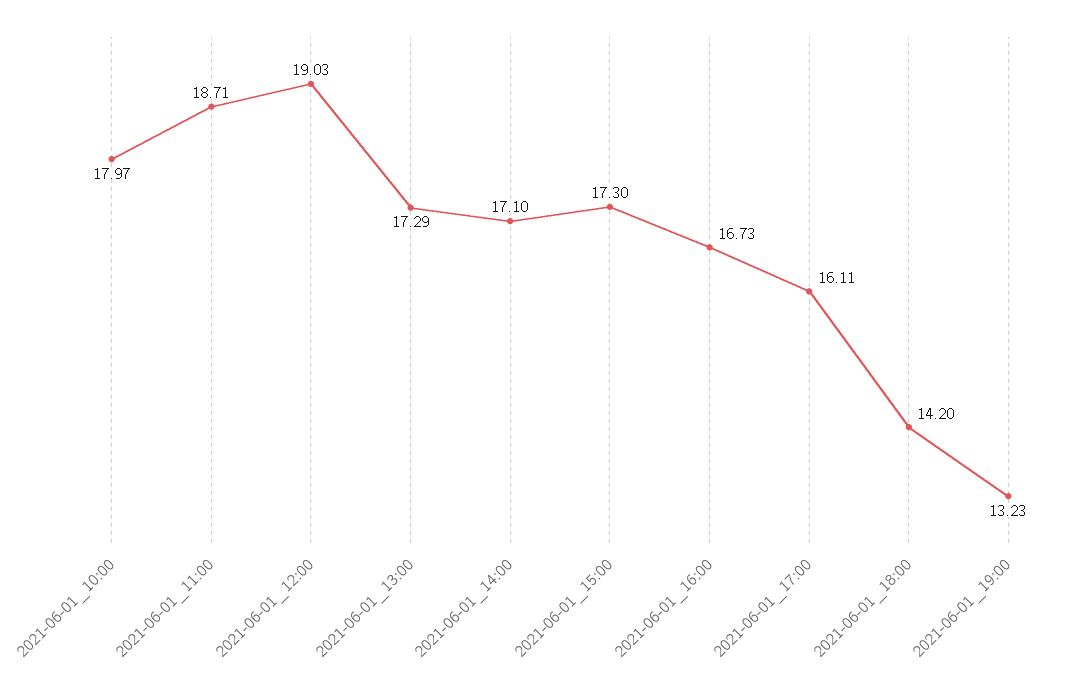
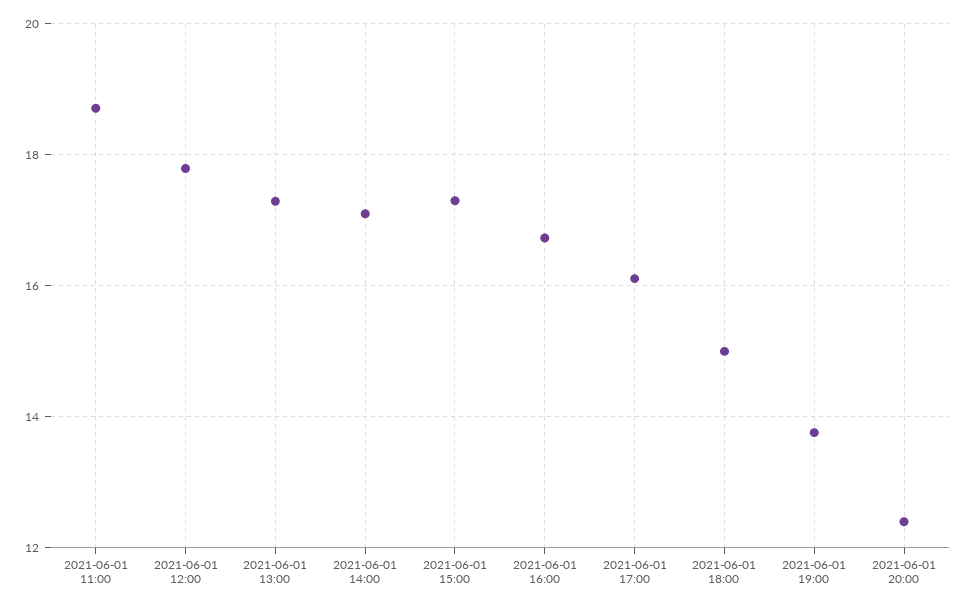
2021-06-01_10:00: 17.97 -> none
2021-06-01_12:00: 19.03 -> 17.8
2021-06-01_18:00: 14.2 -> 15
2021-06-01_19:00: 13.23 -> 13.8
2021-06-01 20:00: none -> 12.4

